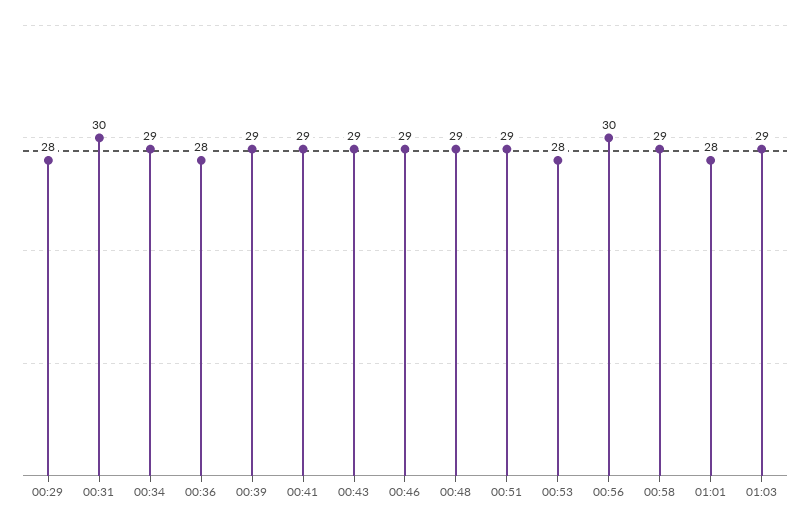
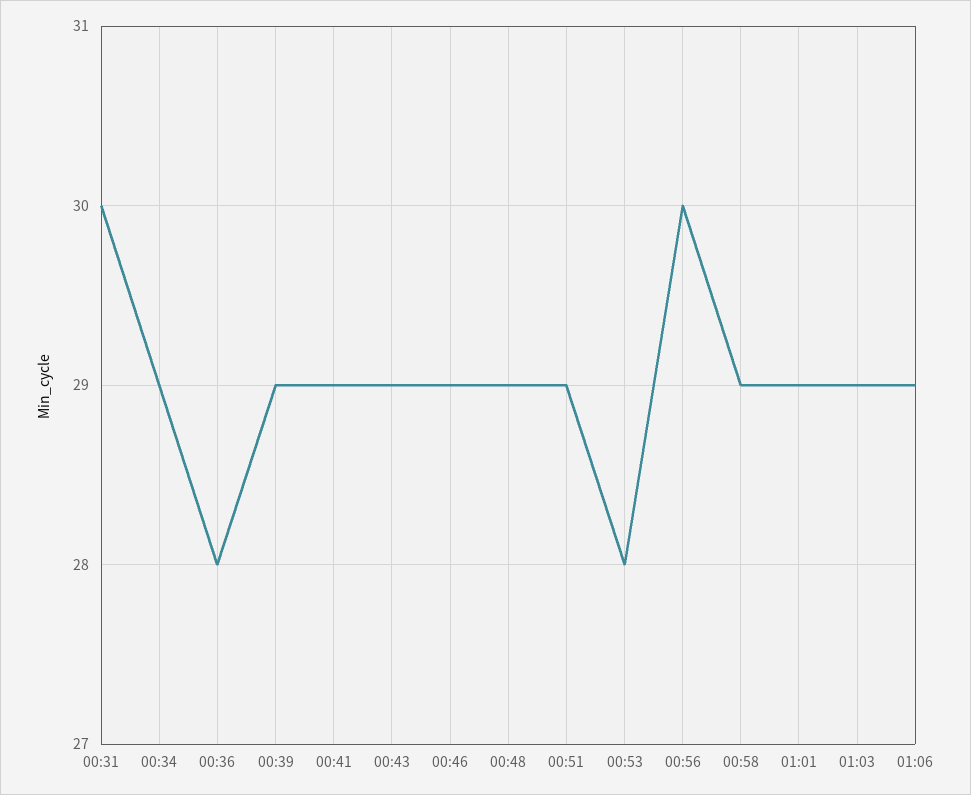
00:29: 28 -> none
01:01: 28 -> 29
01:06: none -> 29

